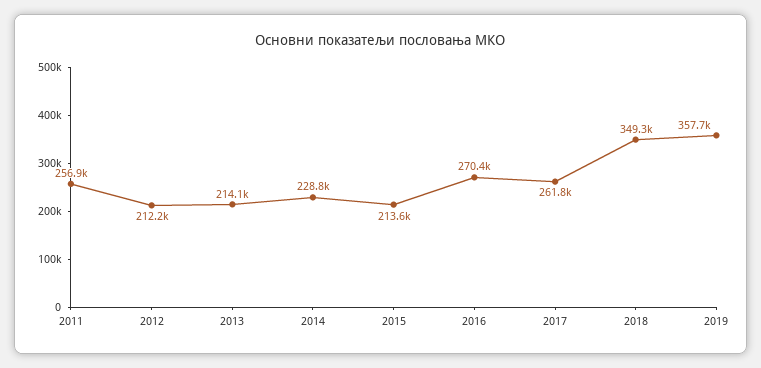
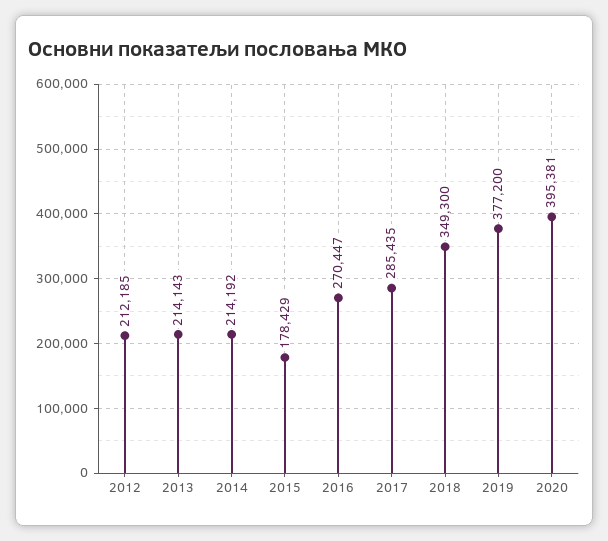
2011: 256900 -> none
2014: 228800 -> 214192
2015: 213600 -> 178429
2017: 261800 -> 285435
2019: 357700 -> 377200
2020: none -> 395381

